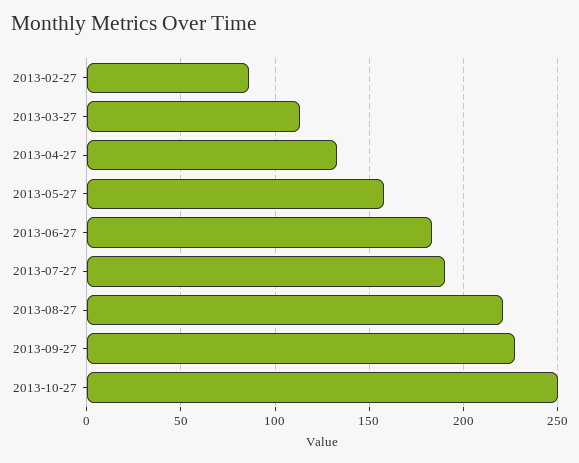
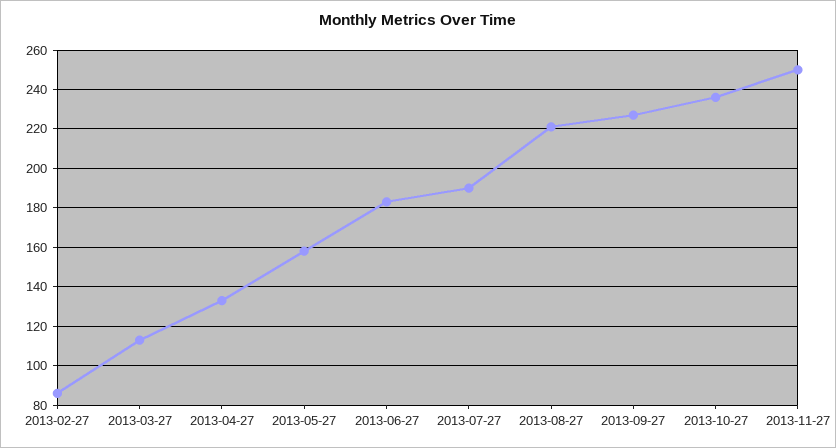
2013-10-27: 250 -> 235
2013-11-27: none -> 250

